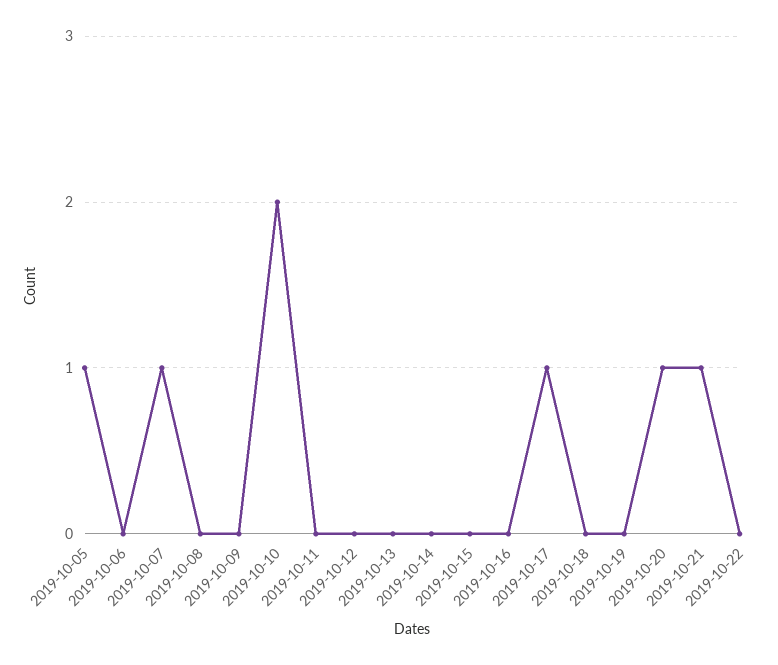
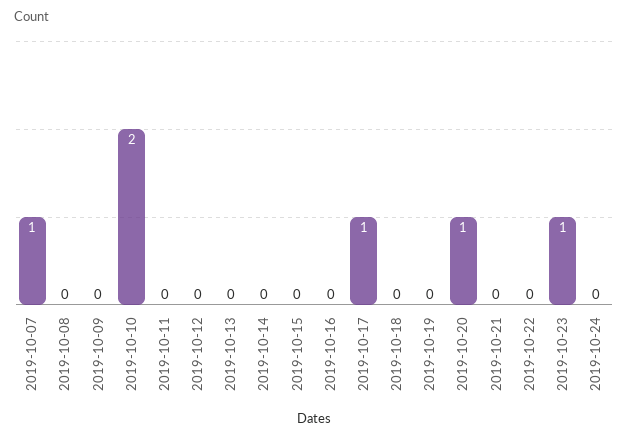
2019-10-05: 1 -> none
2019-10-06: 0 -> none
2019-10-21: 1 -> 0
2019-10-23: none -> 1
2019-10-24: none -> 0

